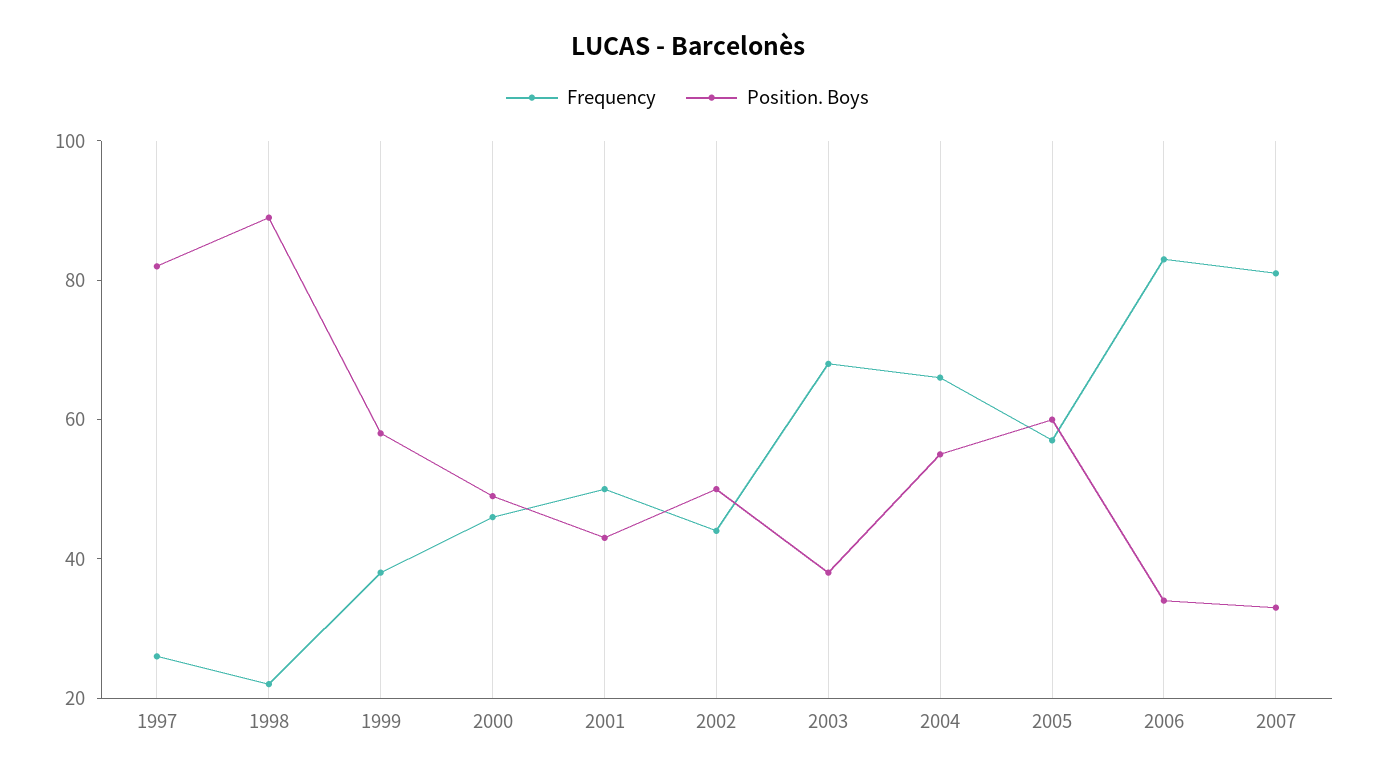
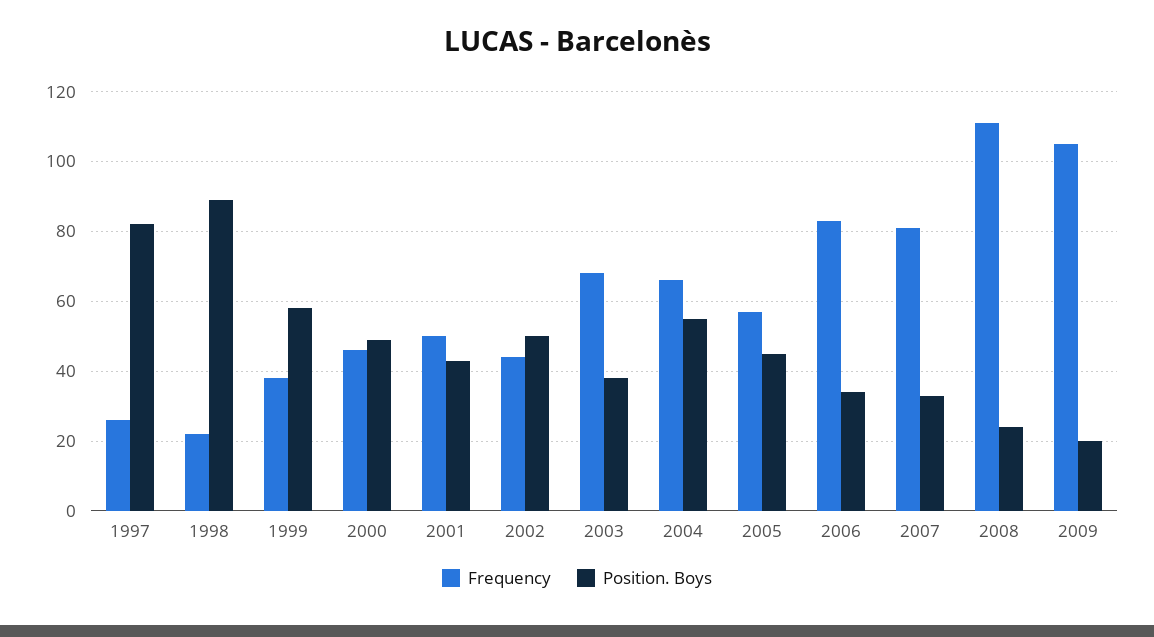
Position. Boys, 2005: 60 -> 45
Frequency, 2008: none -> 110
Position. Boys, 2008: none -> 25
Frequency, 2009: none -> 105
Position. Boys, 2009: none -> 20

